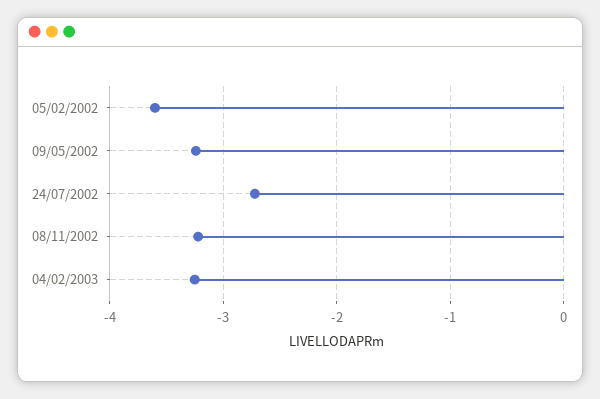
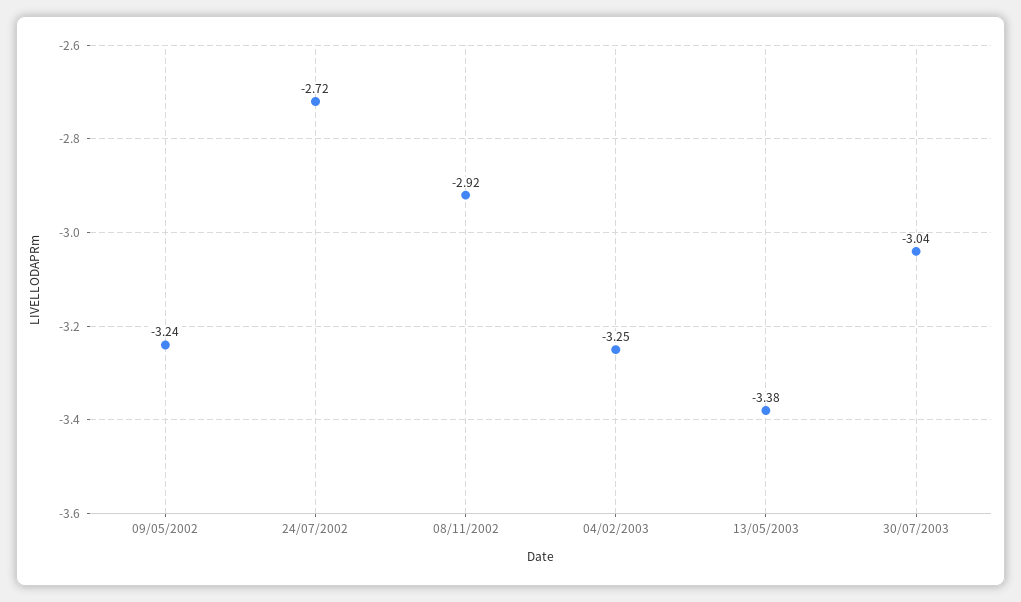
05/02/2002: -3.6 -> none
08/11/2002: -3.2 -> -2.92
13/05/2003: none -> -3.38
30/07/2003: none -> -3.04

